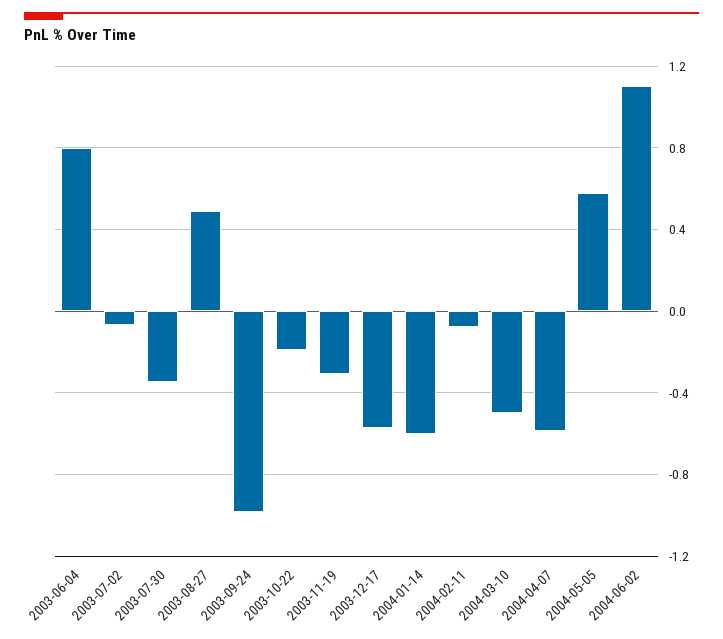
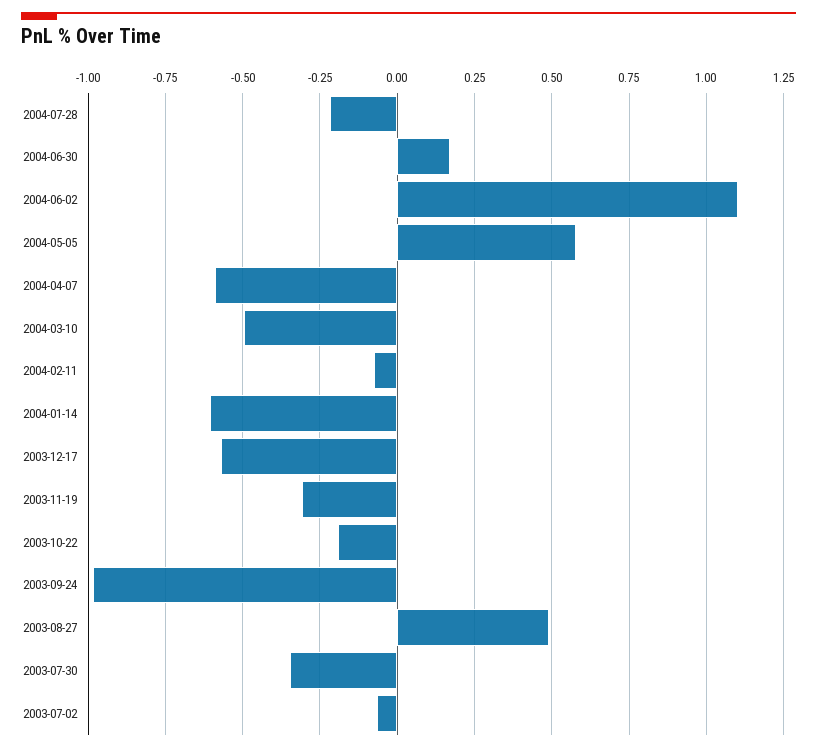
2003-06-04: 0.8 -> none
2004-07-28: none -> -0.225
2004-06-30: none -> 0.175

